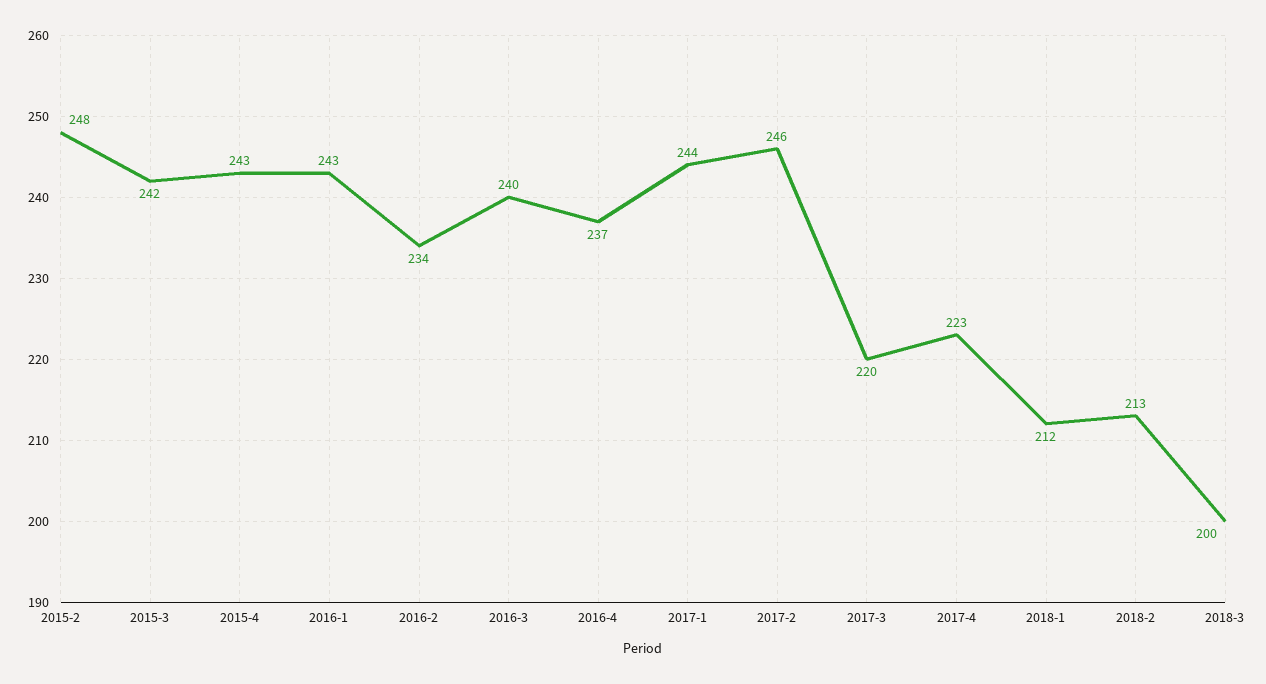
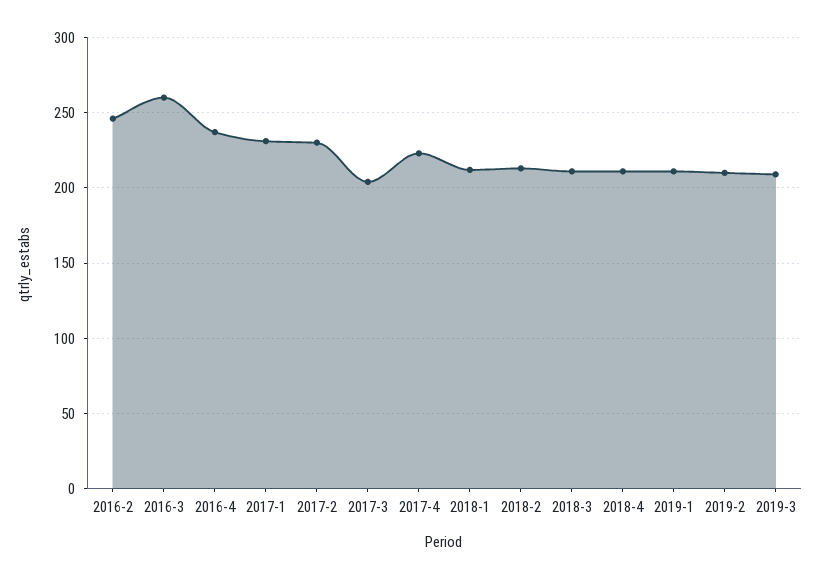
2015-2: 248 -> none
2015-3: 242 -> none
2015-4: 243 -> none
2016-1: 243 -> none
2016-2: 234 -> 245
2016-3: 240 -> 260
2017-1: 244 -> 230
2017-2: 246 -> 230
2017-3: 220 -> 205
2018-3: 200 -> 210
2018-4: none -> 210
2019-1: none -> 210
2019-2: none -> 210
2019-3: none -> 210

